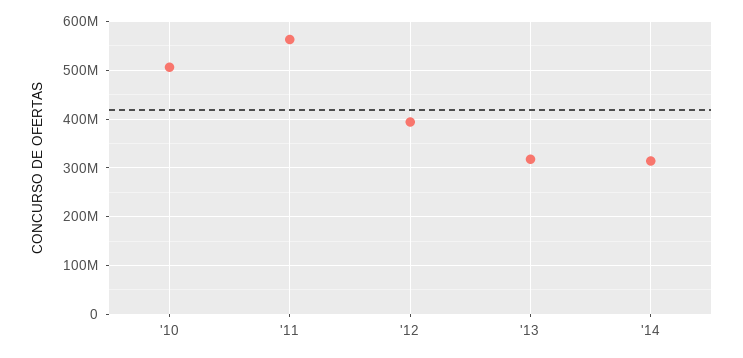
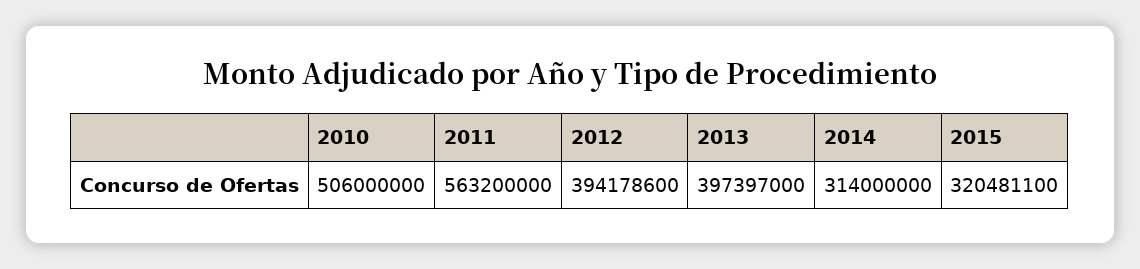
'13: 320000000 -> 397397000
2015: none -> 320481100

